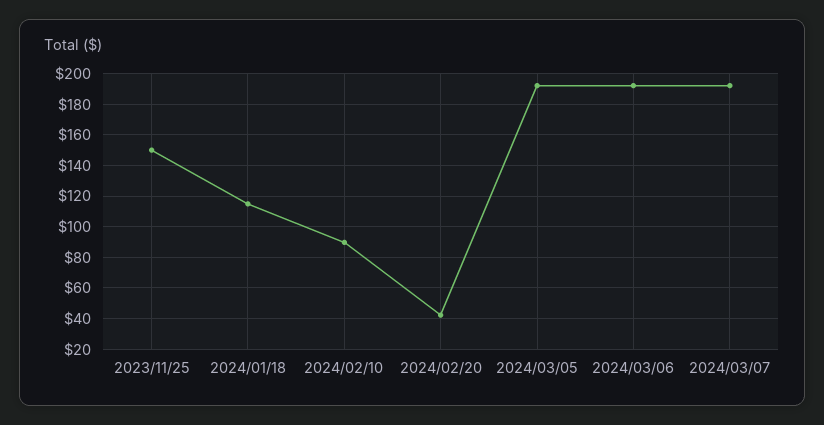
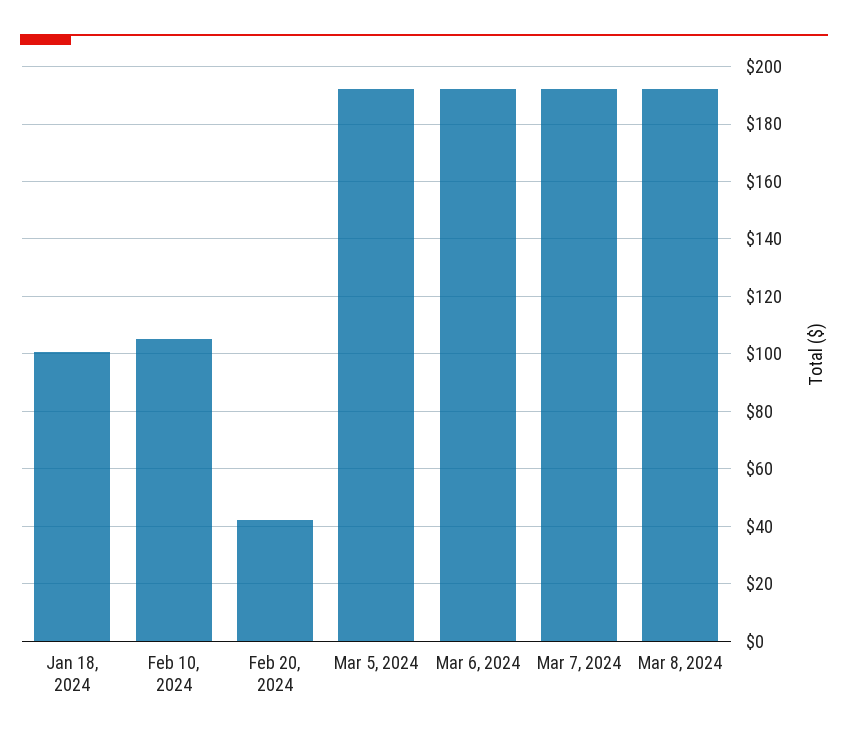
2023/11/25: 150 -> none
2024/01/18: 115 -> 100
2024/02/10: 90 -> 105
Mar 8, 2024: none -> 192.5

